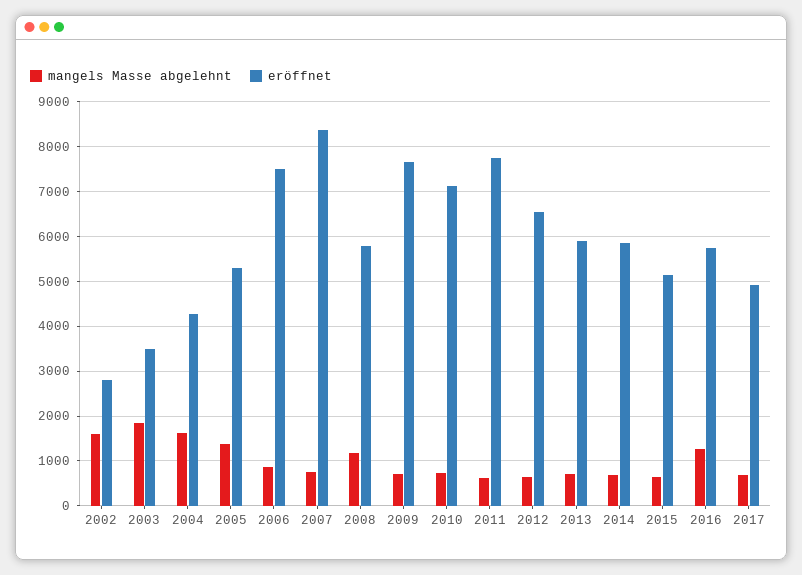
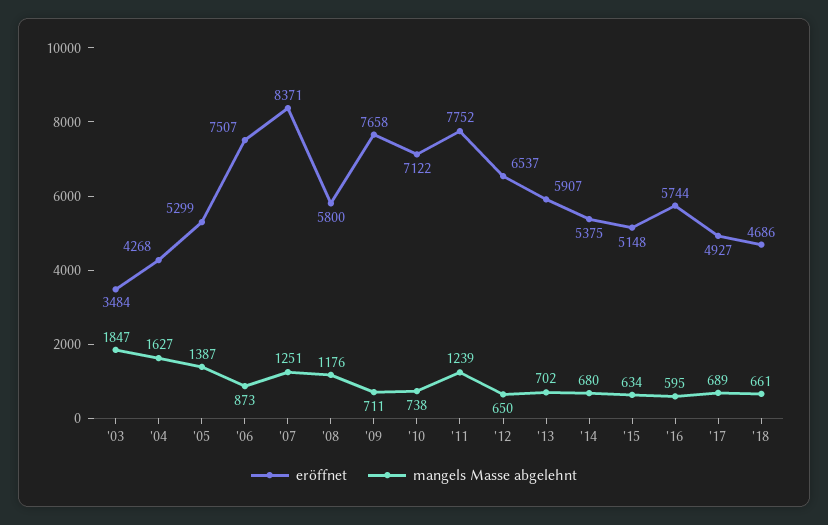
mangels Masse abgelehnt, 2002: 1600 -> none
eröffnet, 2002: 2800 -> none
mangels Masse abgelehnt, 2007: 800 -> 1251
mangels Masse abgelehnt, 2011: 600 -> 1239
eröffnet, 2014: 5800 -> 5375
mangels Masse abgelehnt, 2016: 1200 -> 595
eröffnet, '18: none -> 4686
mangels Masse abgelehnt, '18: none -> 661

